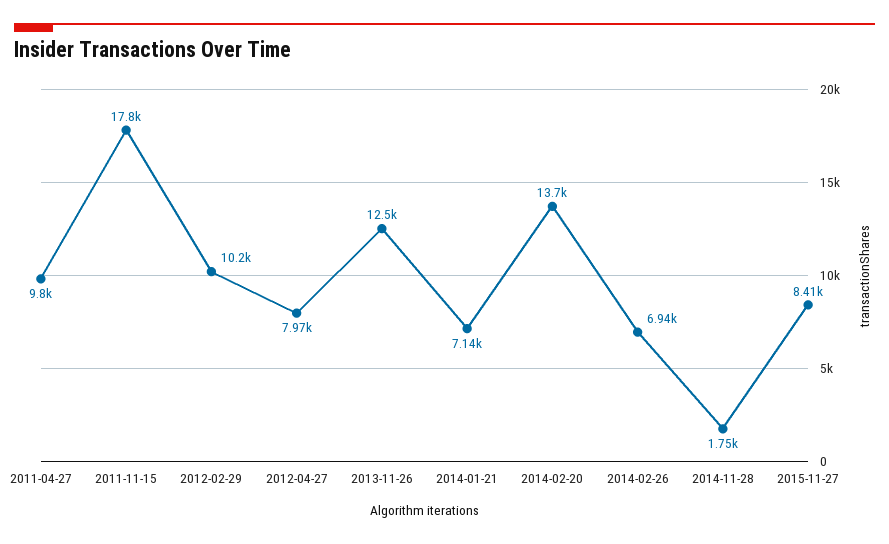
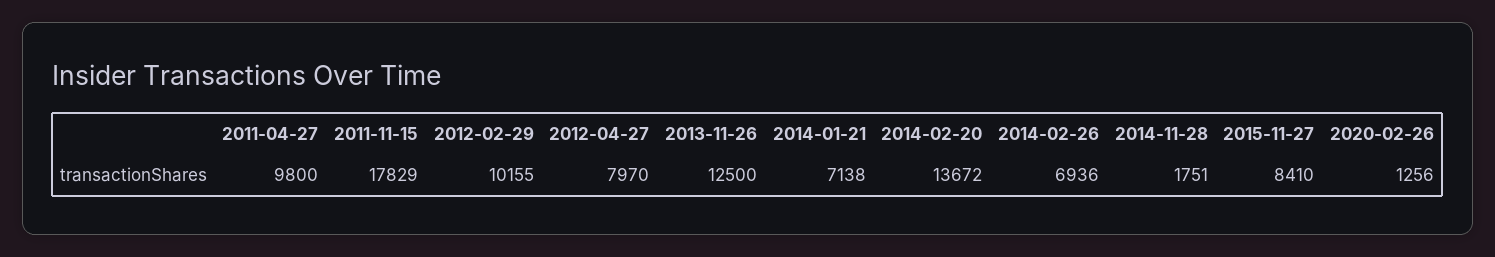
2020-02-26: none -> 1256

